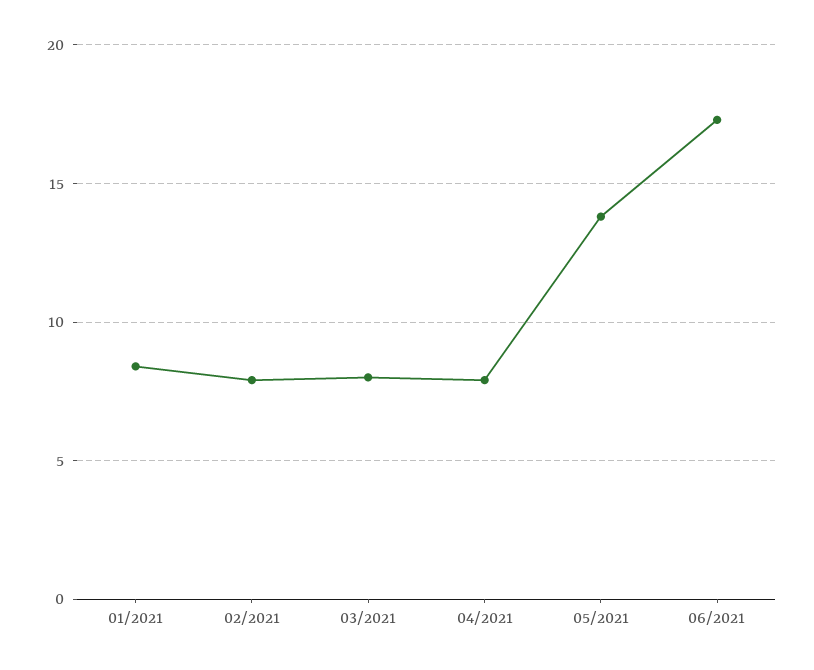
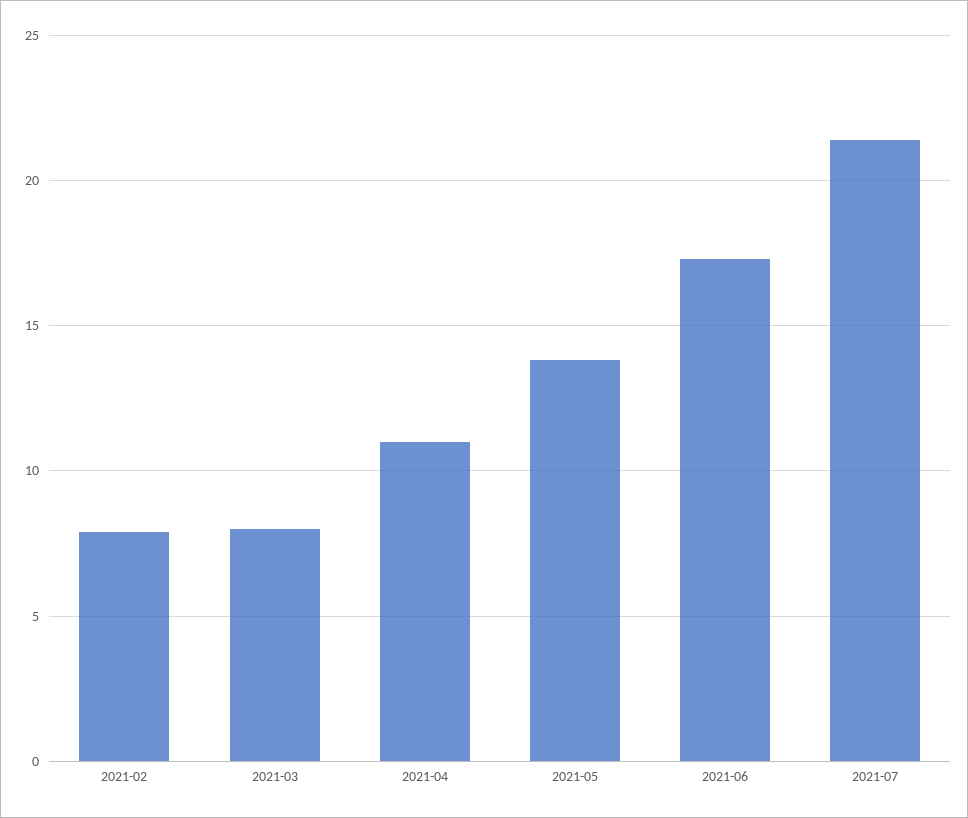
01/2021: 8.5 -> none
04/2021: 8 -> 11
2021-07: none -> 21.5

